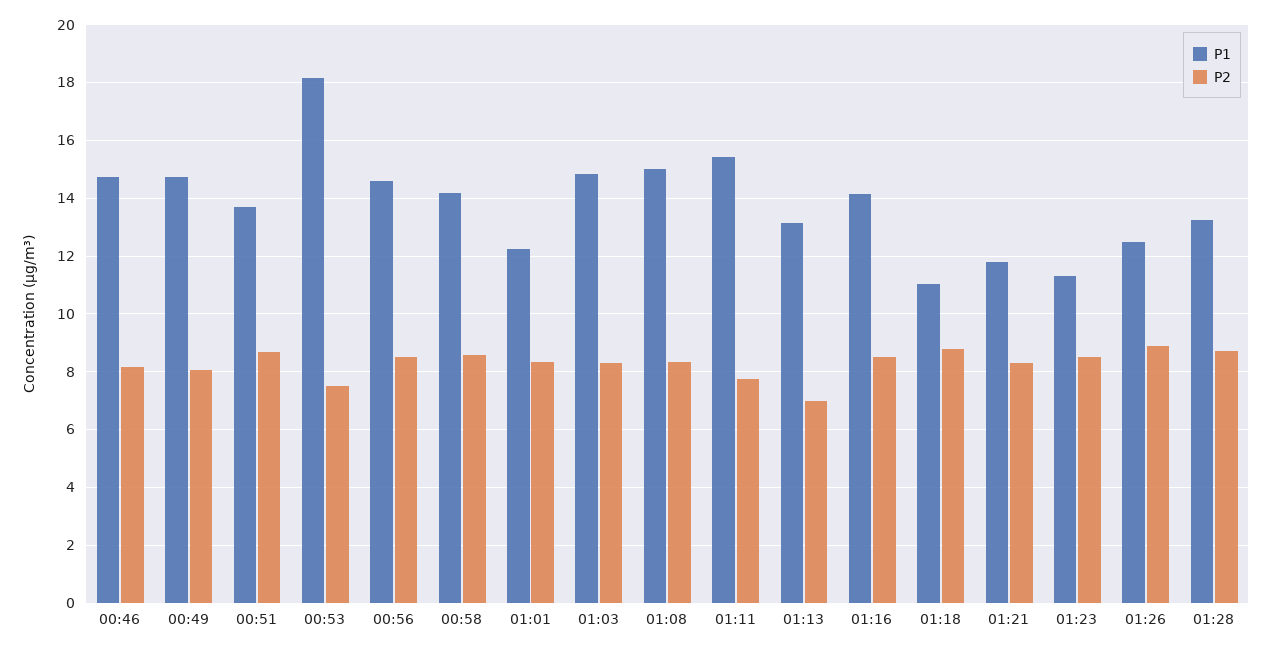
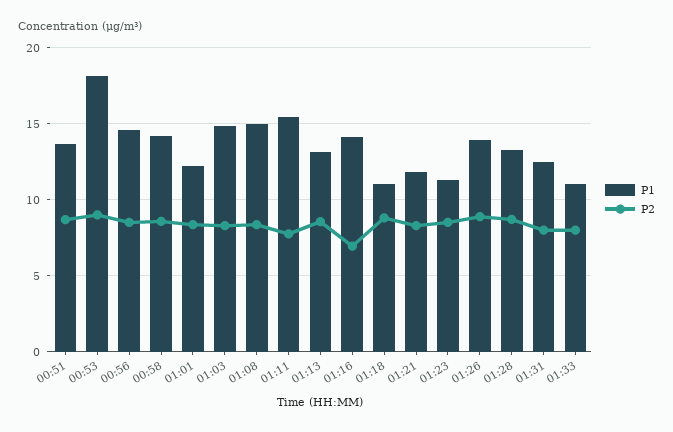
P1, 00:46: 14.75 -> none
P2, 00:46: 8.25 -> none
P1, 00:49: 14.75 -> none
P2, 00:49: 8 -> none
P2, 00:53: 7.5 -> 9
P2, 01:13: 7 -> 8.5
P2, 01:16: 8.5 -> 7
P1, 01:26: 12.5 -> 14
P1, 01:31: none -> 12.5
P2, 01:31: none -> 8
P1, 01:33: none -> 11
P2, 01:33: none -> 8

